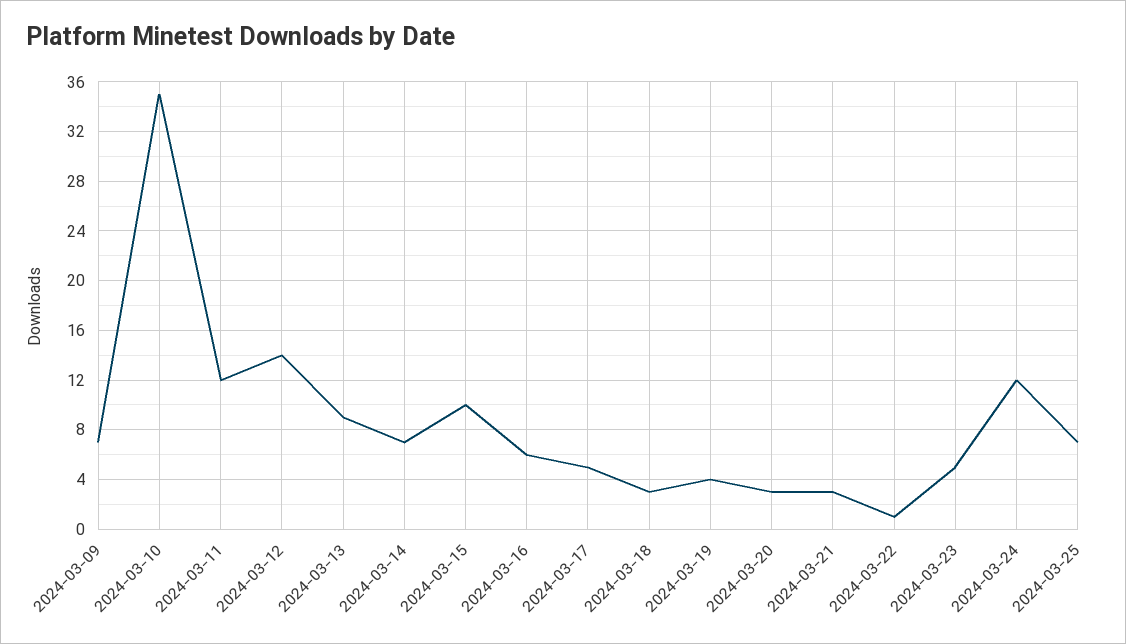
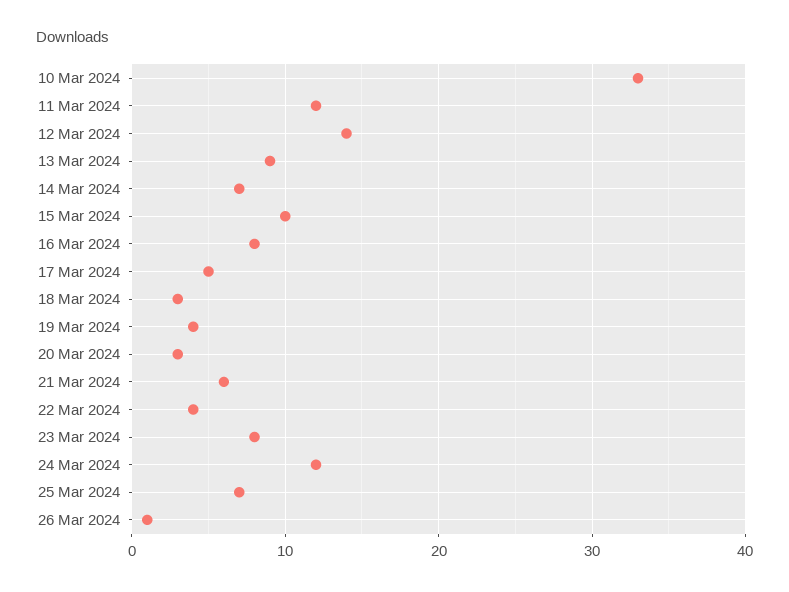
2024-03-09: 7 -> none
2024-03-10: 35 -> 33
2024-03-16: 6 -> 8
2024-03-21: 3 -> 6
2024-03-22: 1 -> 4
2024-03-23: 5 -> 8
26 Mar 2024: none -> 1

